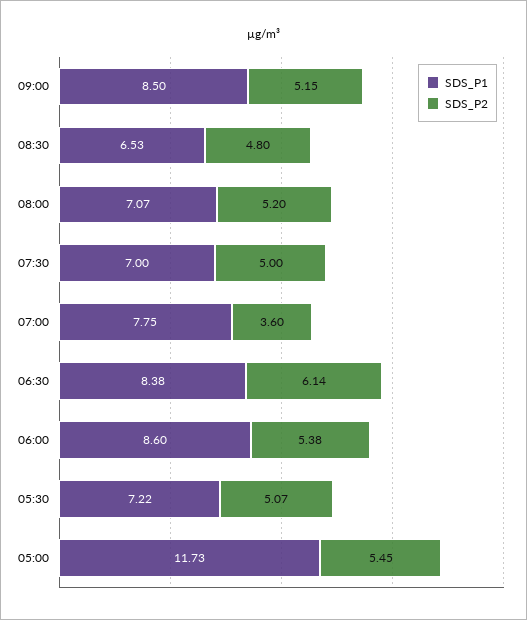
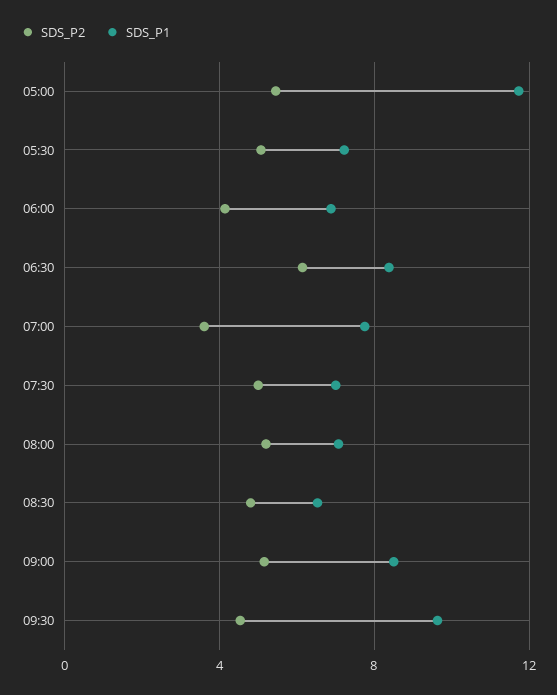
SDS_P1, 06:00: 8.6 -> 7
SDS_P2, 06:00: 5.38 -> 4
SDS_P2, 09:30: none -> 4.5
SDS_P1, 09:30: none -> 9.5

